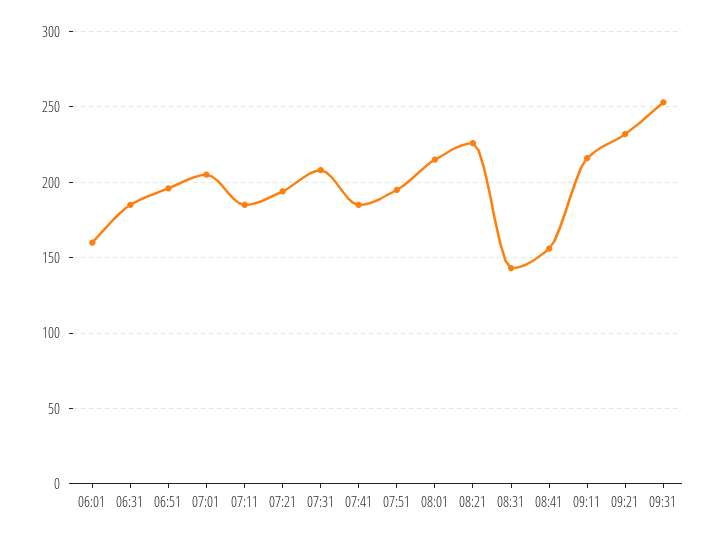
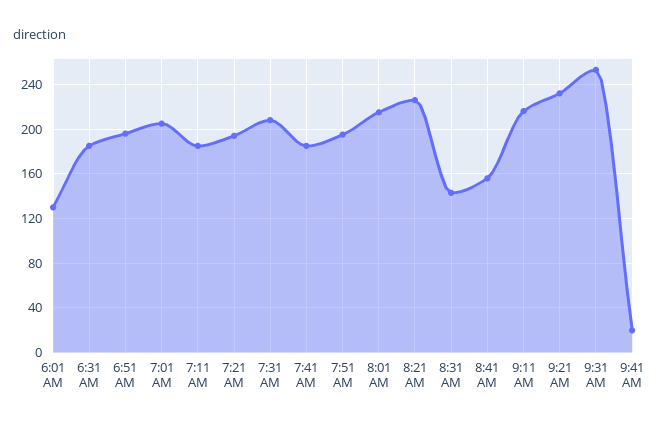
06:01: 160 -> 130
9:41 AM: none -> 20

